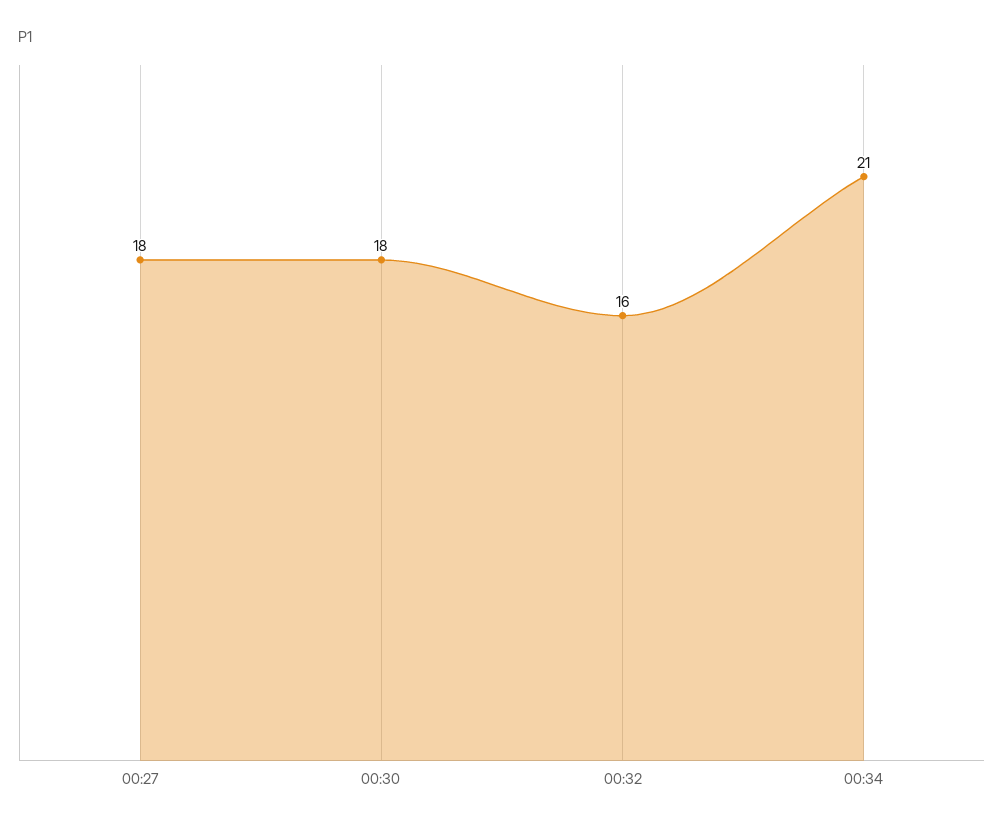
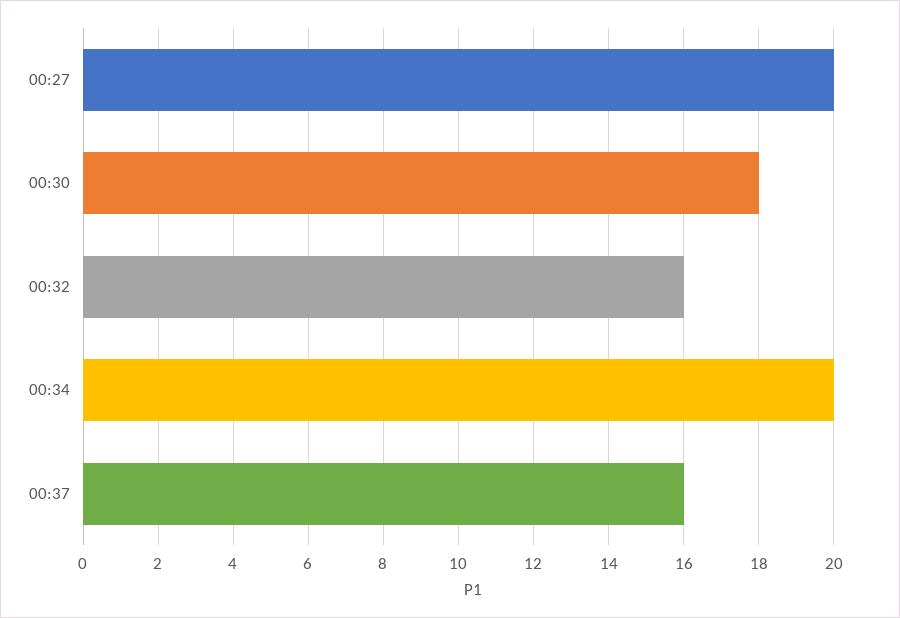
00:27: 18 -> 20
00:34: 21 -> 20
00:37: none -> 16

